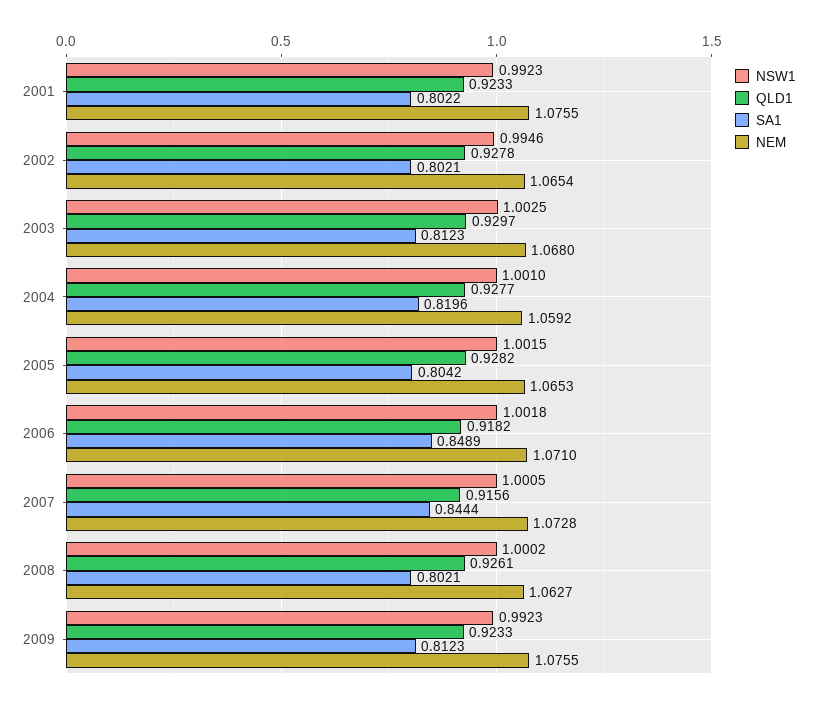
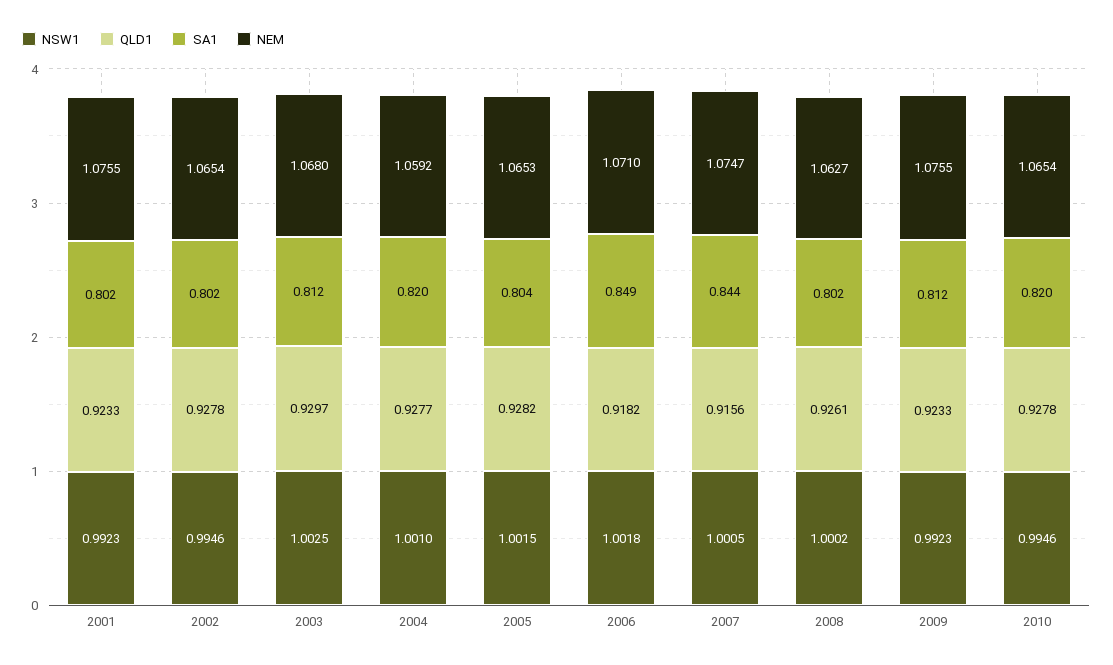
NEM, 2007: 1.0728 -> 1.0747
NSW1, 2010: none -> 0.9946
QLD1, 2010: none -> 0.9278
SA1, 2010: none -> 0.82
NEM, 2010: none -> 1.0654

